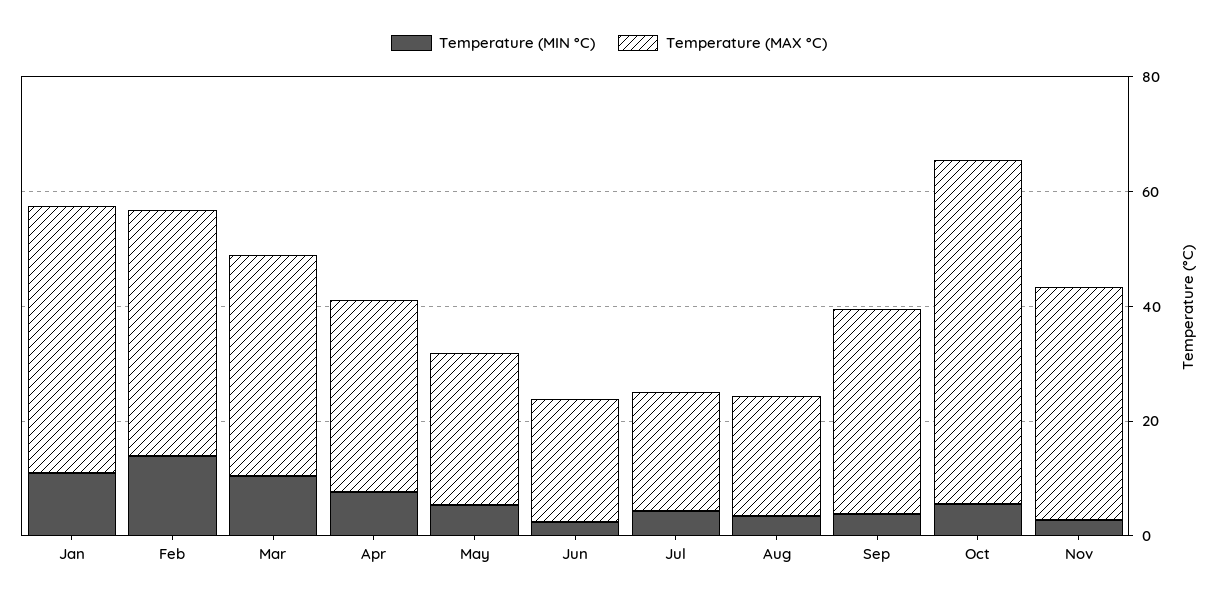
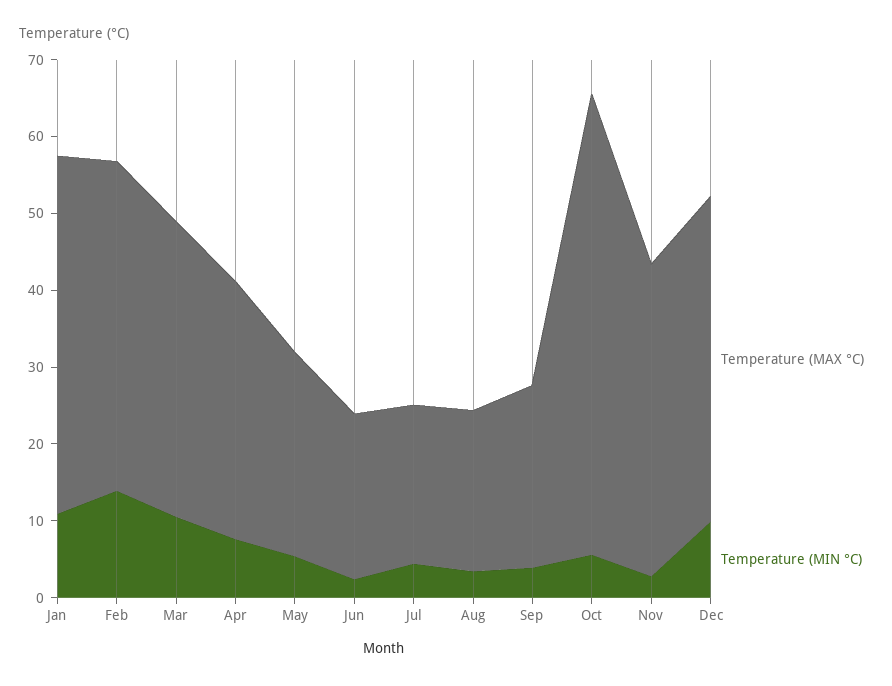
Temperature (MAX °C), Sep: 35 -> 24
Temperature (MAX °C), Dec: none -> 42
Temperature (MIN °C), Dec: none -> 10

